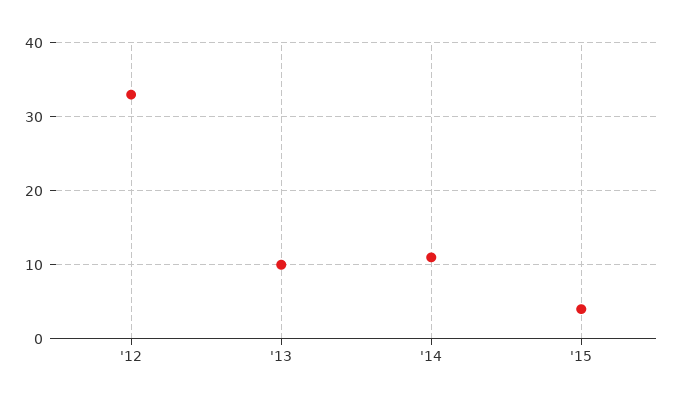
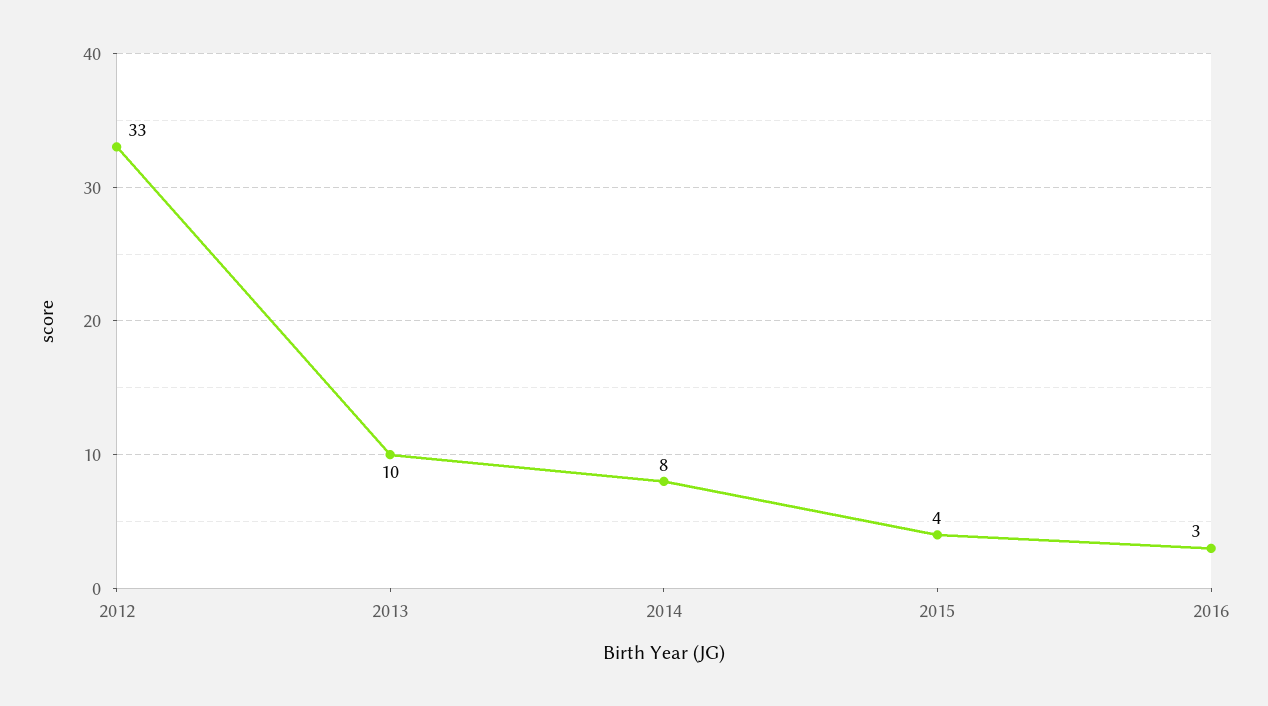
'14: 11 -> 8
2016: none -> 3

